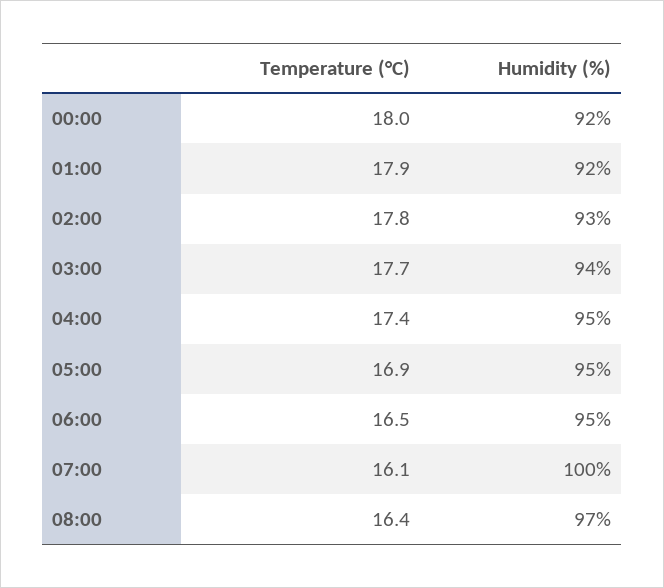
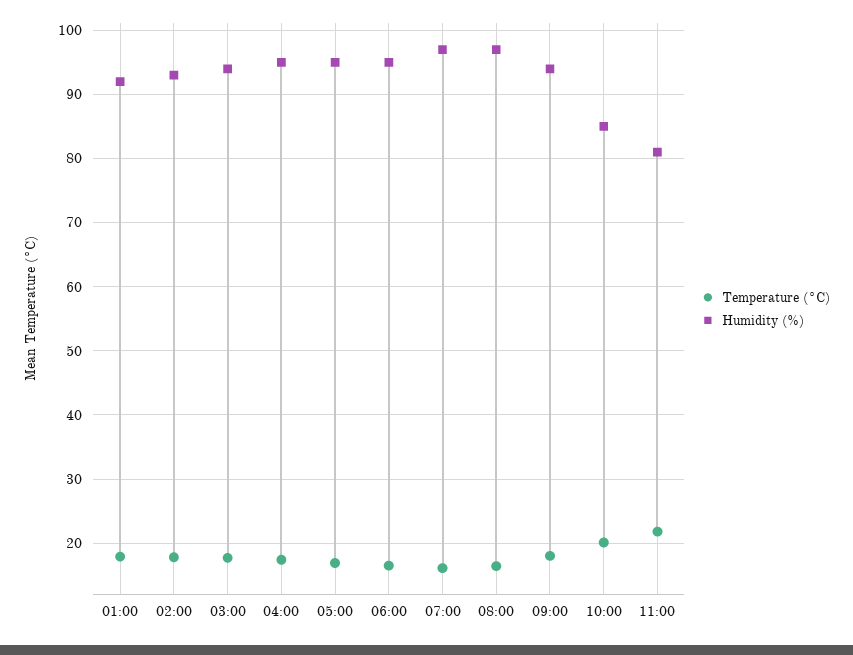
Temperature (°C), 00:00: 18 -> none
Humidity (%), 00:00: 92 -> none
Humidity (%), 07:00: 100 -> 97
Temperature (°C), 09:00: none -> 18
Humidity (%), 09:00: none -> 94
Temperature (°C), 10:00: none -> 20
Humidity (%), 10:00: none -> 85
Temperature (°C), 11:00: none -> 22
Humidity (%), 11:00: none -> 81

